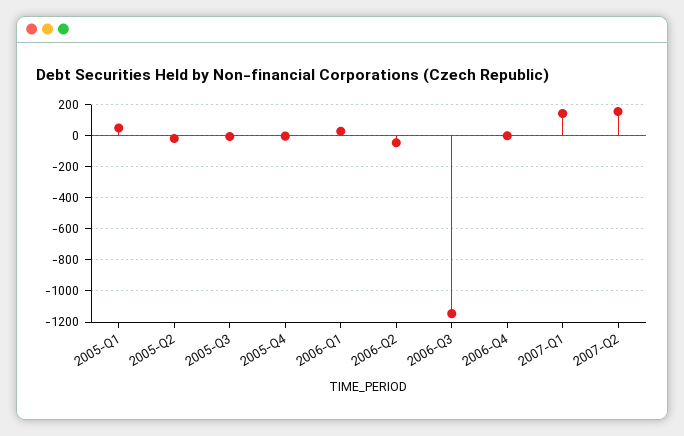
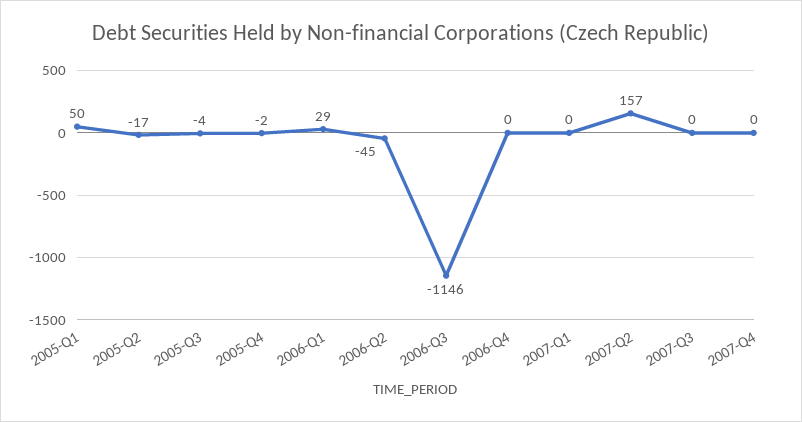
2007-Q1: 150 -> 0
2007-Q3: none -> 0
2007-Q4: none -> 0

